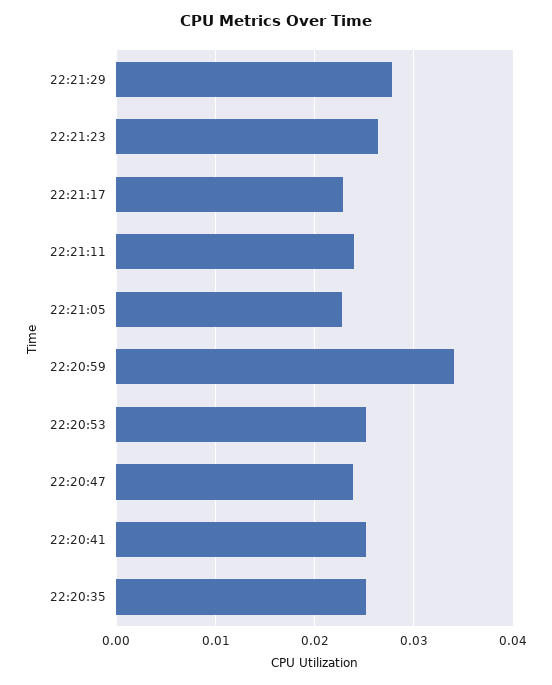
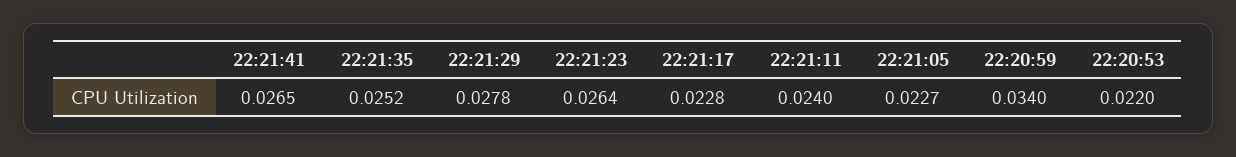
22:20:53: 0.025 -> 0.022
22:20:47: 0.024 -> none
22:20:41: 0.025 -> none
22:20:35: 0.025 -> none
22:21:41: none -> 0.0265
22:21:35: none -> 0.0252

